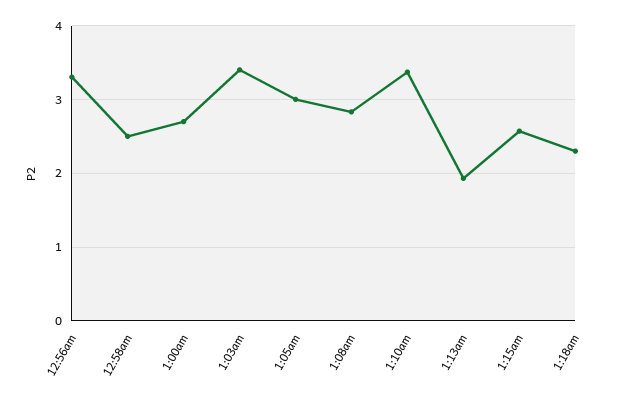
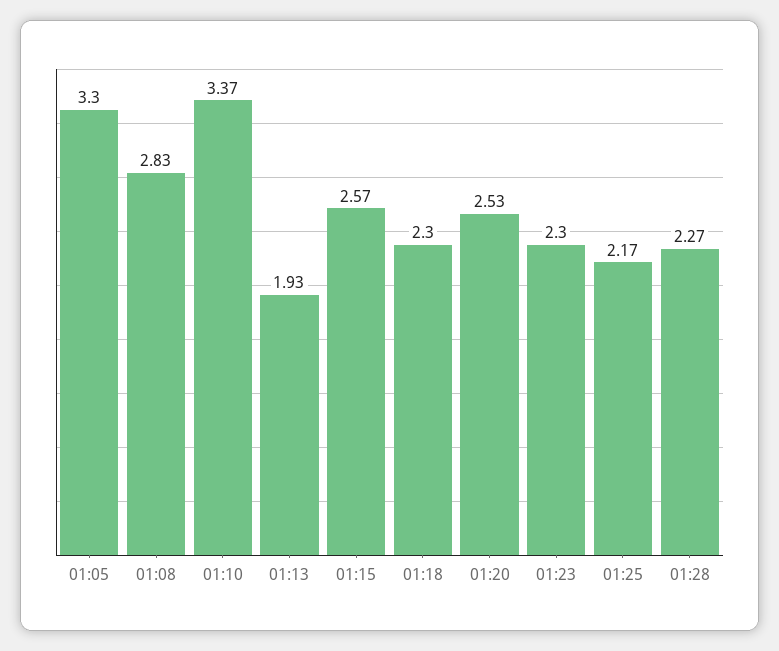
12:56am: 3.3 -> none
12:58am: 2.5 -> none
1:00am: 2.7 -> none
1:03am: 3.4 -> none
1:05am: 3 -> 3.3
01:20: none -> 2.53
01:23: none -> 2.3
01:25: none -> 2.17
01:28: none -> 2.27

